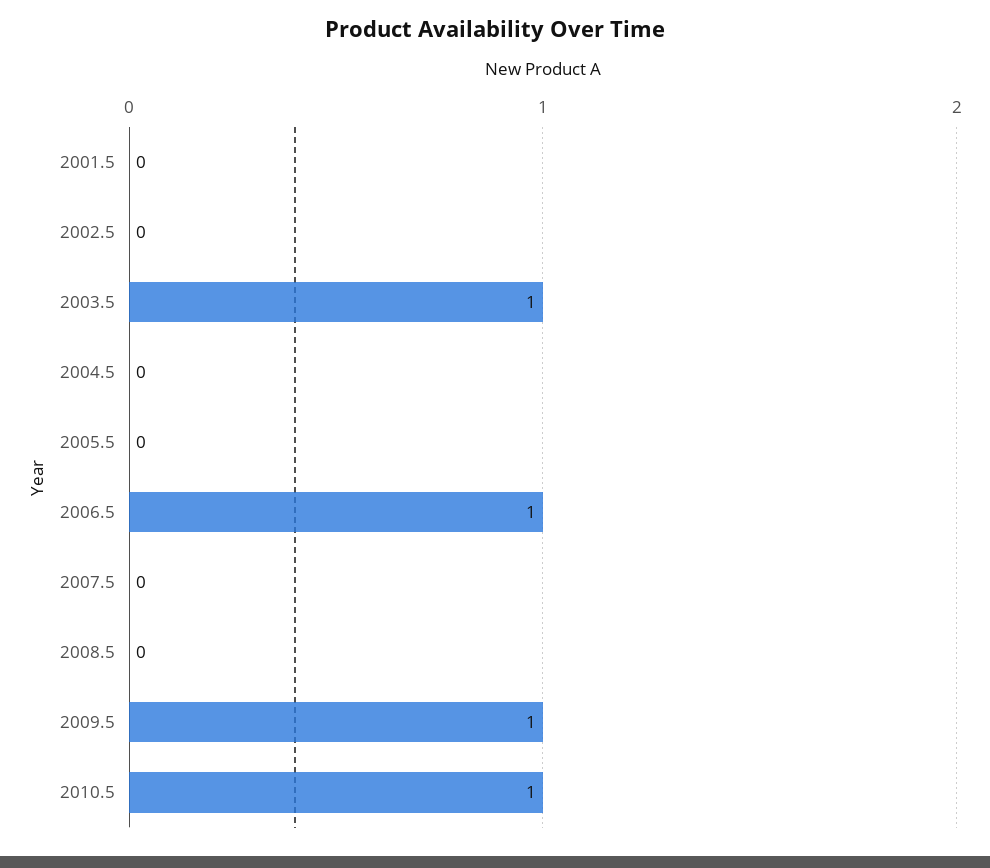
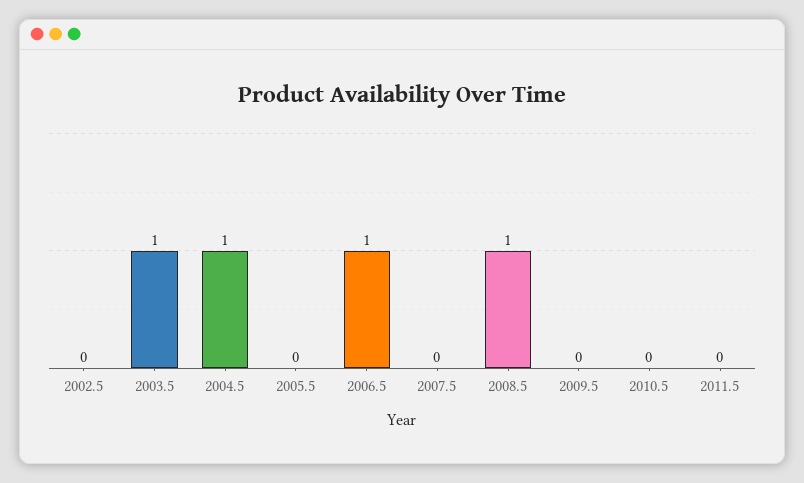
2001.5: 0 -> none
2004.5: 0 -> 1
2008.5: 0 -> 1
2009.5: 1 -> 0
2010.5: 1 -> 0
2011.5: none -> 0

